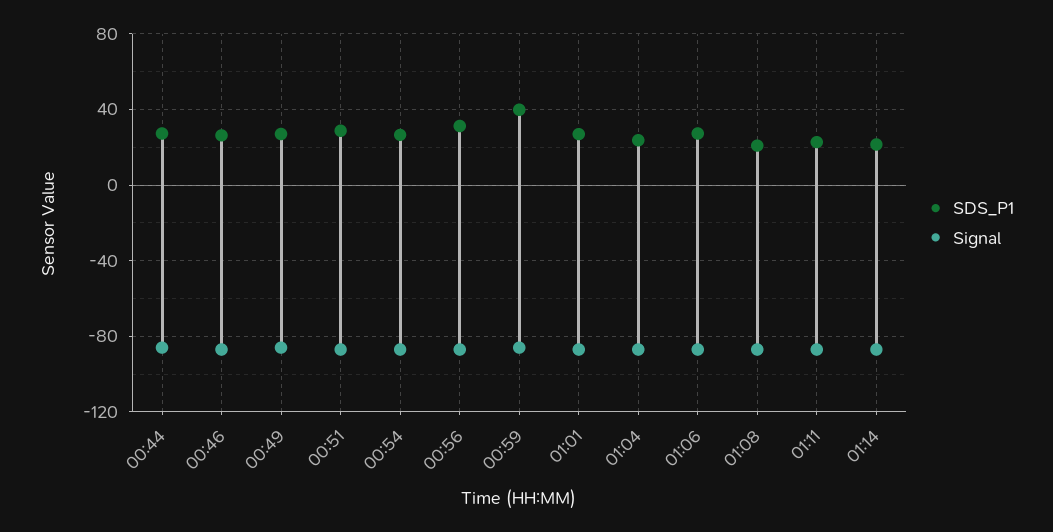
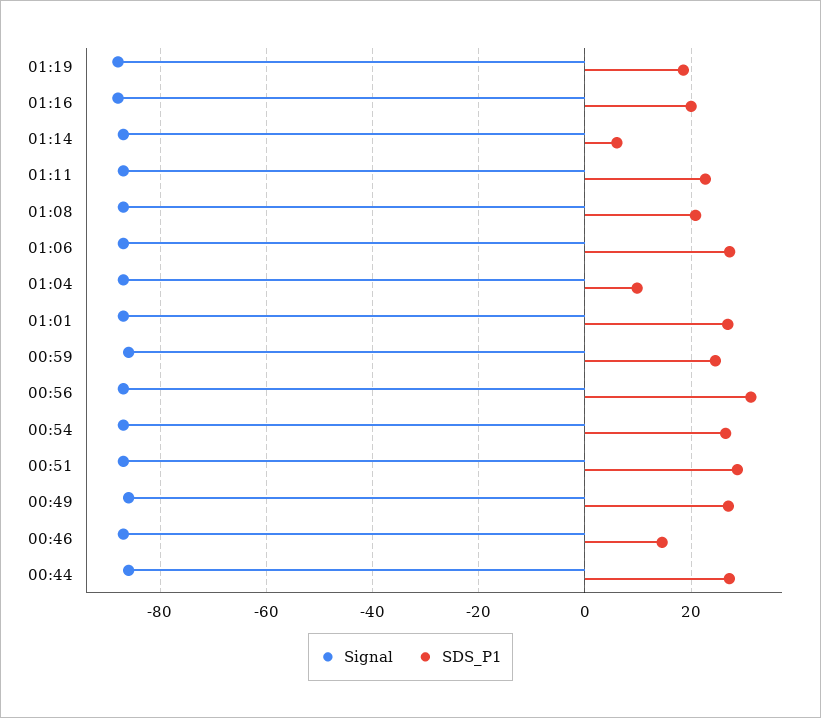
SDS_P1, 00:46: 25 -> 14
SDS_P1, 00:59: 40 -> 24
SDS_P1, 01:04: 25 -> 10
SDS_P1, 01:14: 20 -> 6
Signal, 01:19: none -> -88
SDS_P1, 01:19: none -> 18
Signal, 01:16: none -> -88
SDS_P1, 01:16: none -> 20

